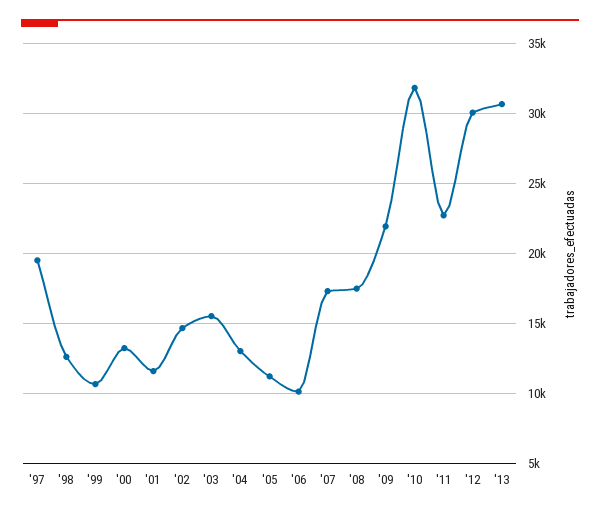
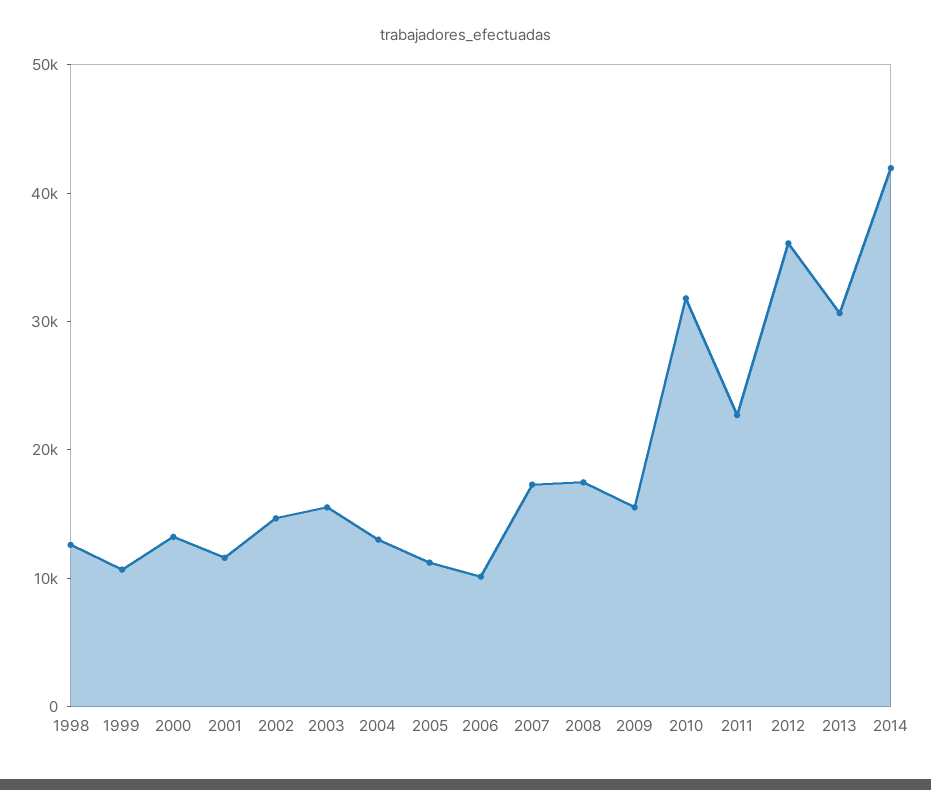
'97: 19500 -> none
'09: 22000 -> 16000
'12: 30000 -> 36000
2014: none -> 42000

